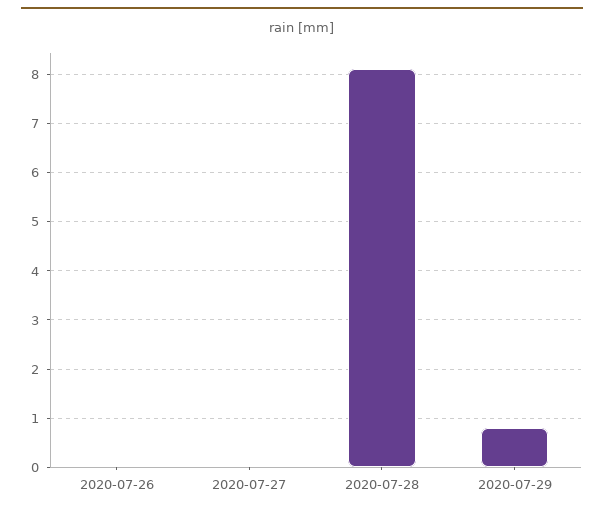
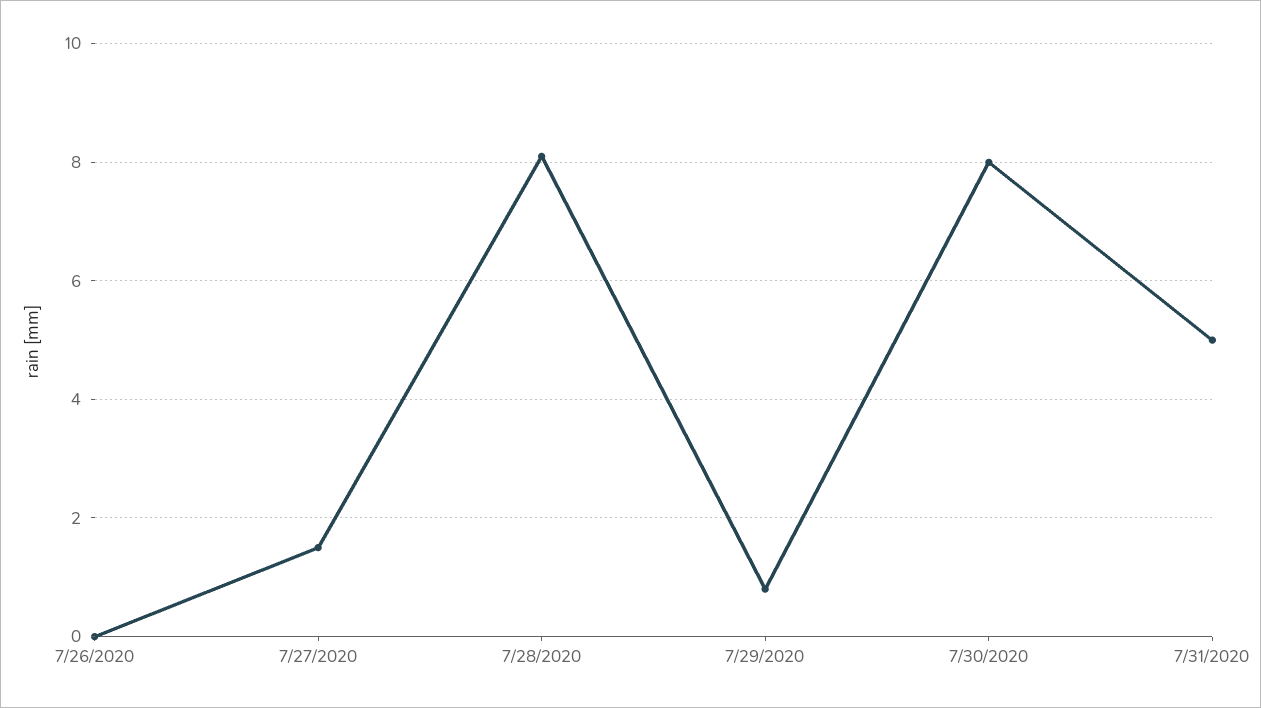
2020-07-27: 0 -> 1.5
7/30/2020: none -> 8
7/31/2020: none -> 5

